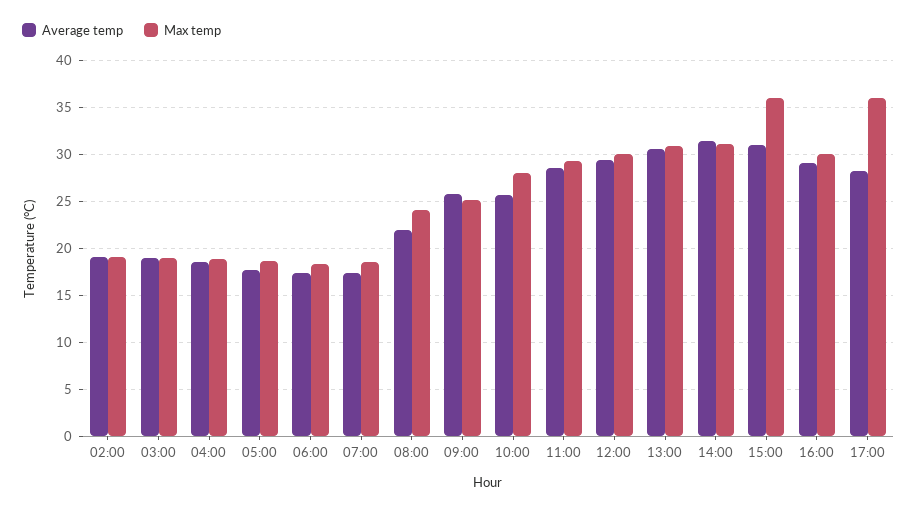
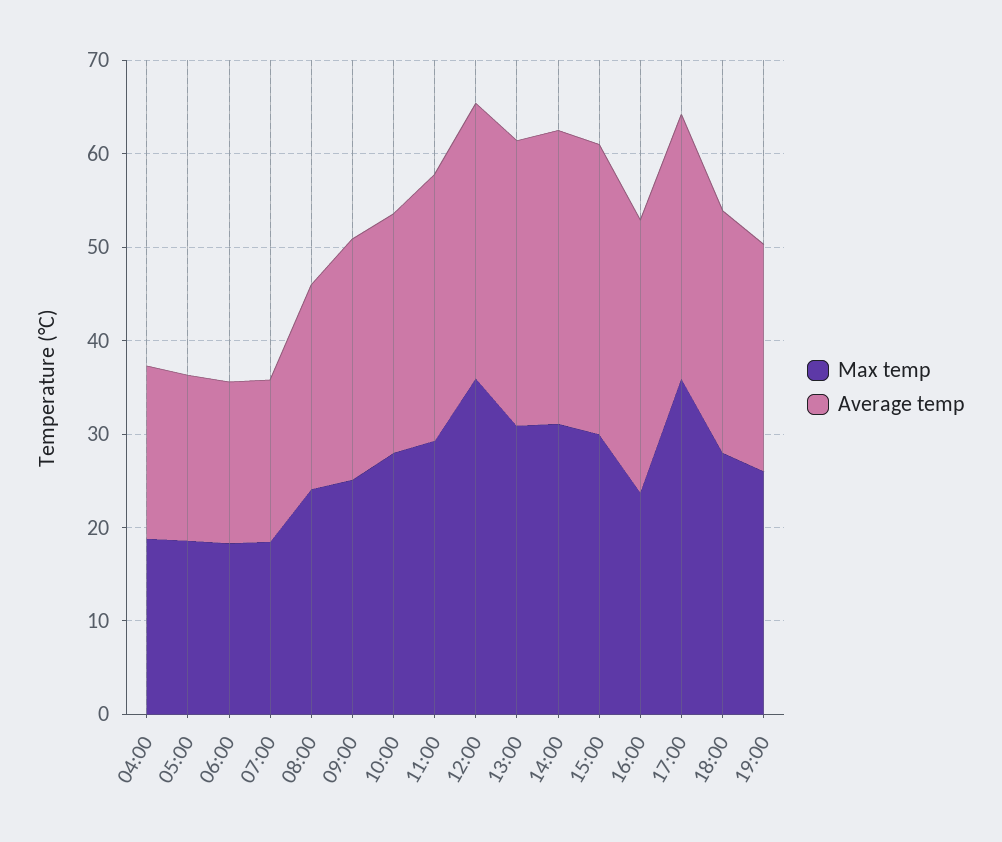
Average temp, 02:00: 19 -> none
Max temp, 02:00: 19 -> none
Average temp, 03:00: 19 -> none
Max temp, 03:00: 19 -> none
Max temp, 12:00: 30 -> 36
Max temp, 15:00: 36 -> 30
Max temp, 16:00: 30 -> 24
Max temp, 18:00: none -> 28
Average temp, 18:00: none -> 26
Max temp, 19:00: none -> 26
Average temp, 19:00: none -> 24

